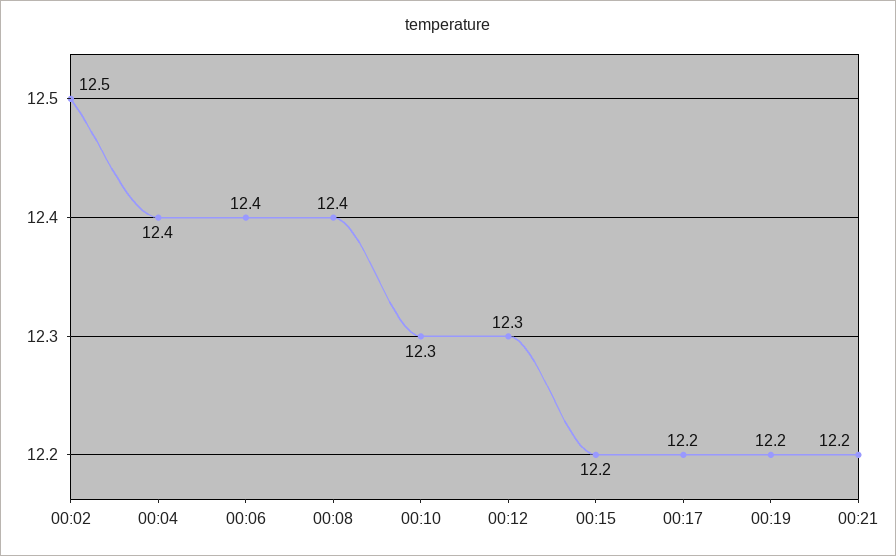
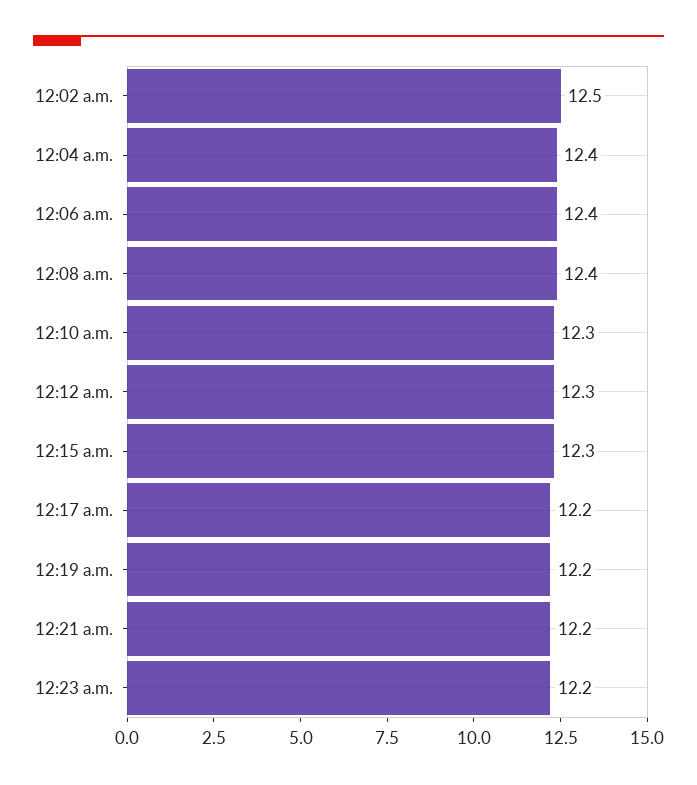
00:15: 12.2 -> 12.3
12:23 a.m.: none -> 12.2

